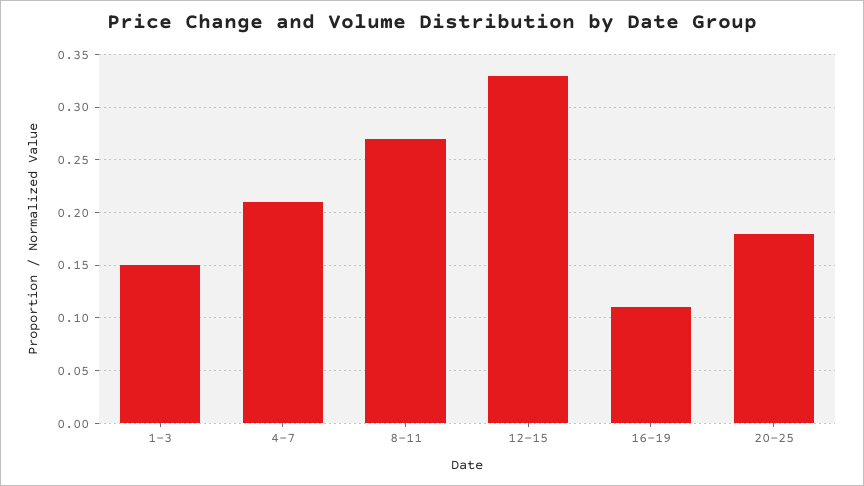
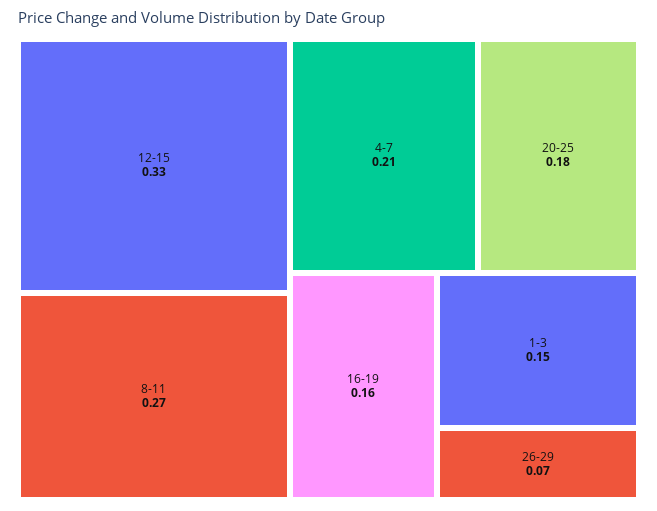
16-19: 0.11 -> 0.16
26-29: none -> 0.07

